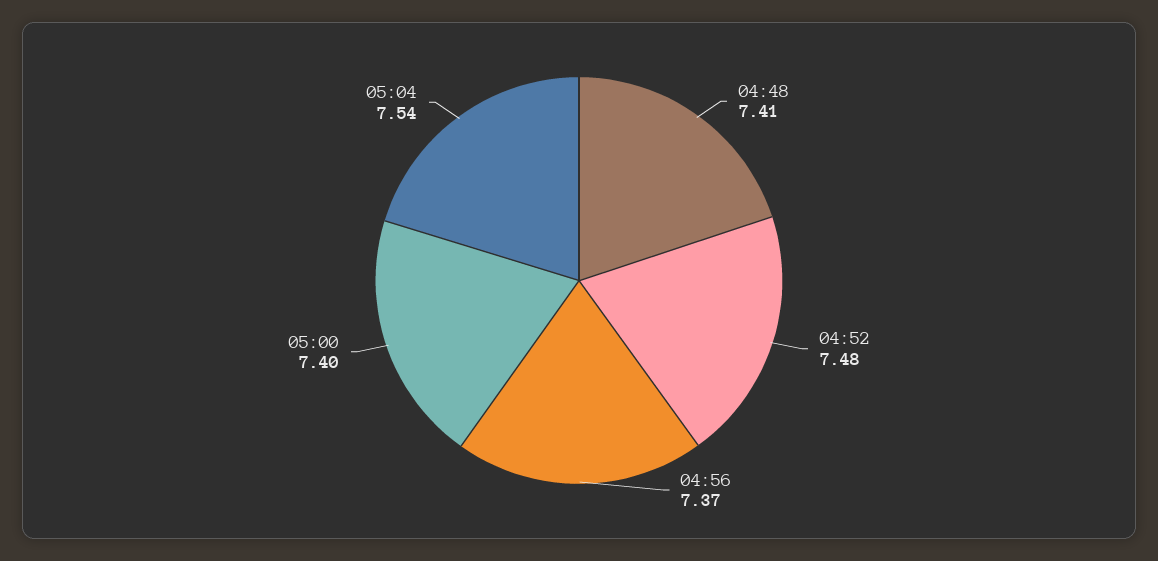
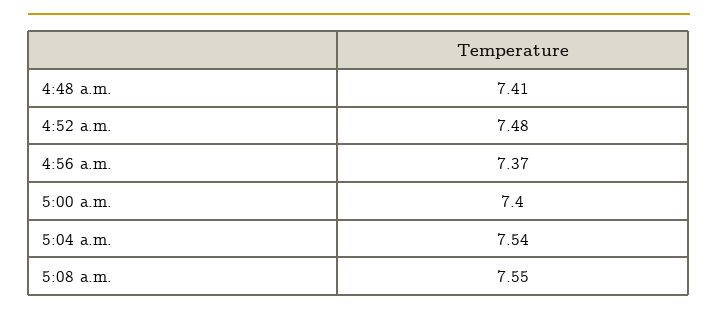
5:08 a.m.: none -> 7.55

